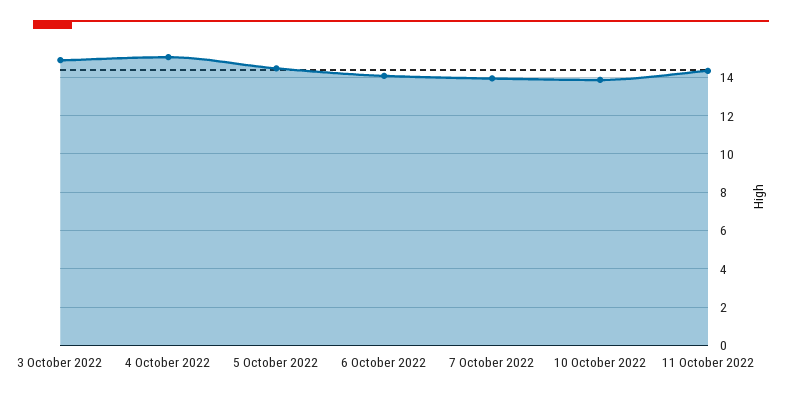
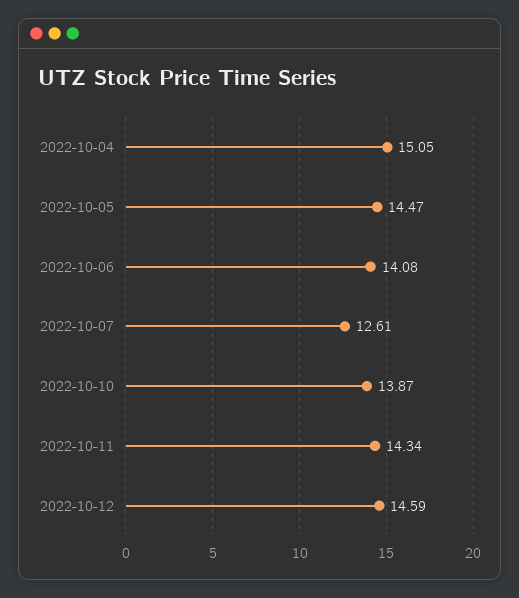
3 October 2022: 15 -> none
7 October 2022: 14 -> 12.61
2022-10-12: none -> 14.59

